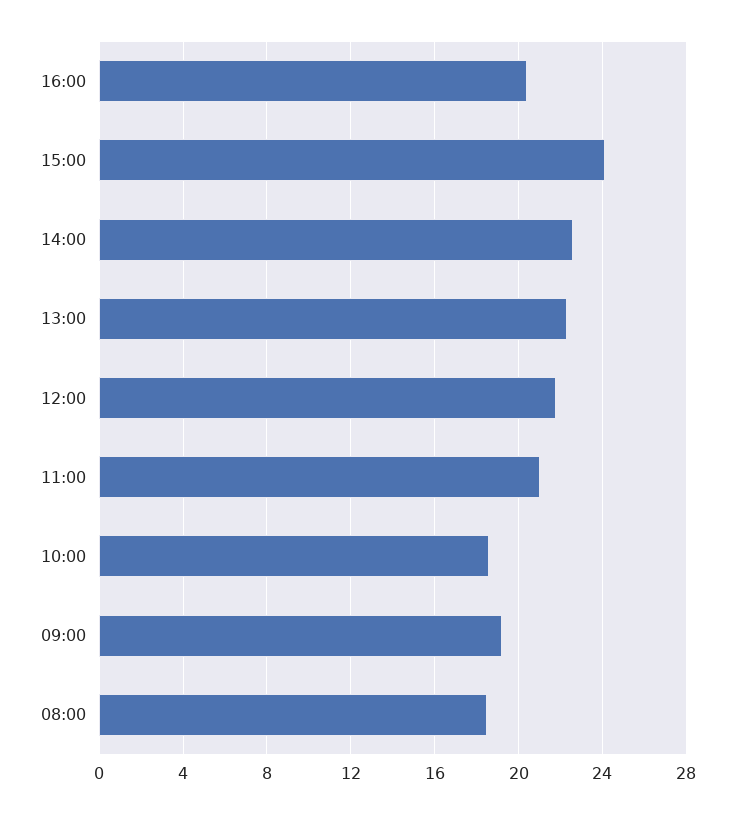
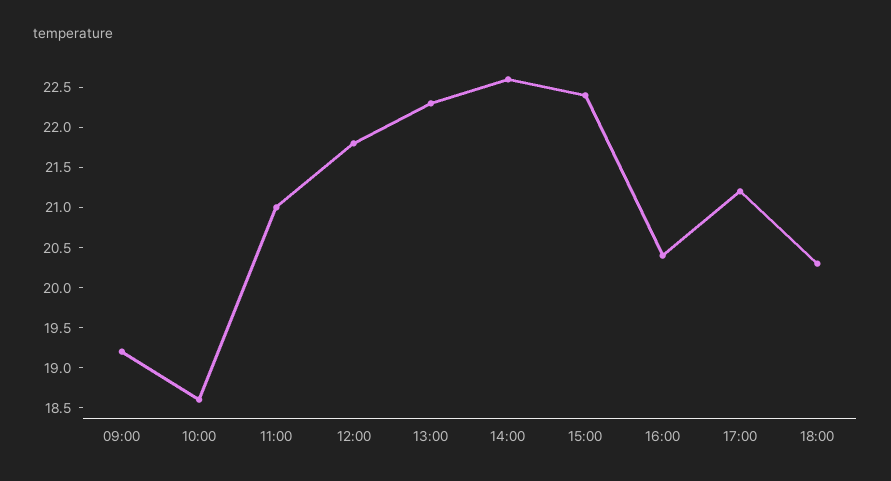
15:00: 24 -> 22.4
08:00: 18.5 -> none
17:00: none -> 21.2
18:00: none -> 20.3

